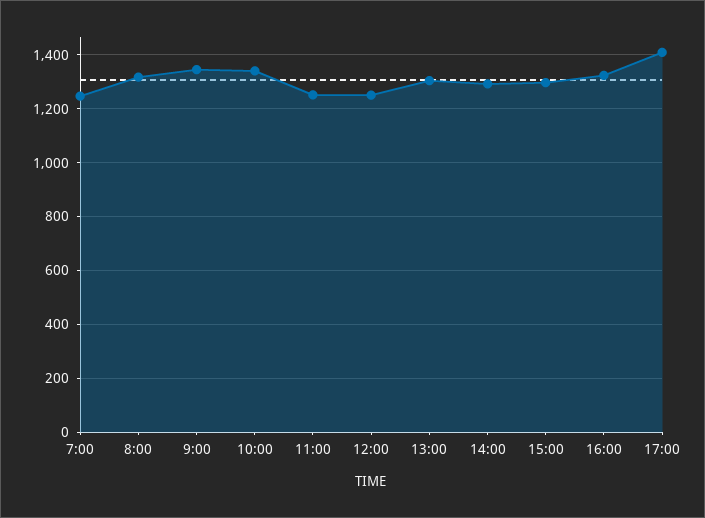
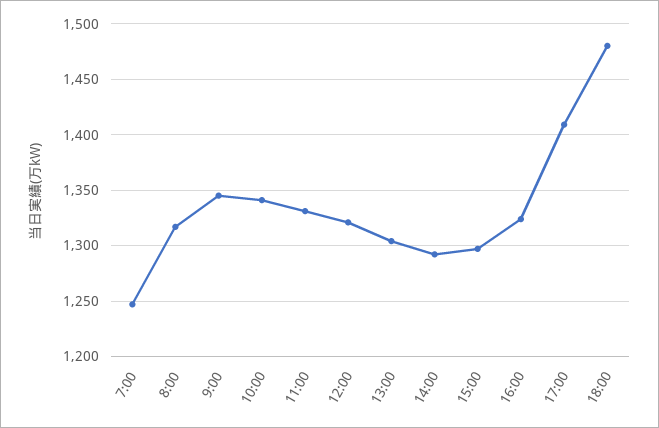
11:00: 1250 -> 1330
12:00: 1250 -> 1320
18:00: none -> 1480

